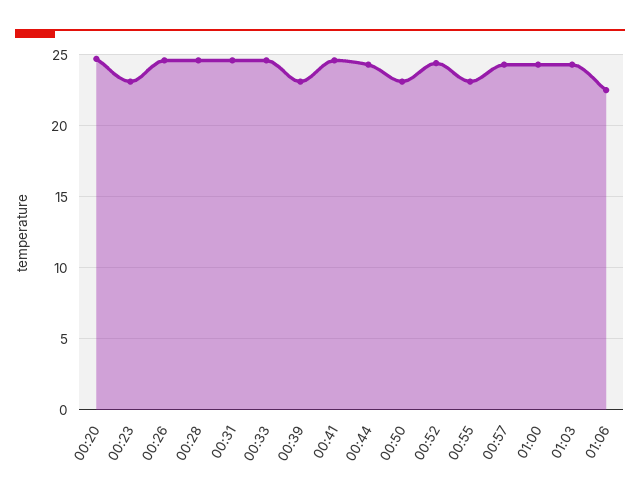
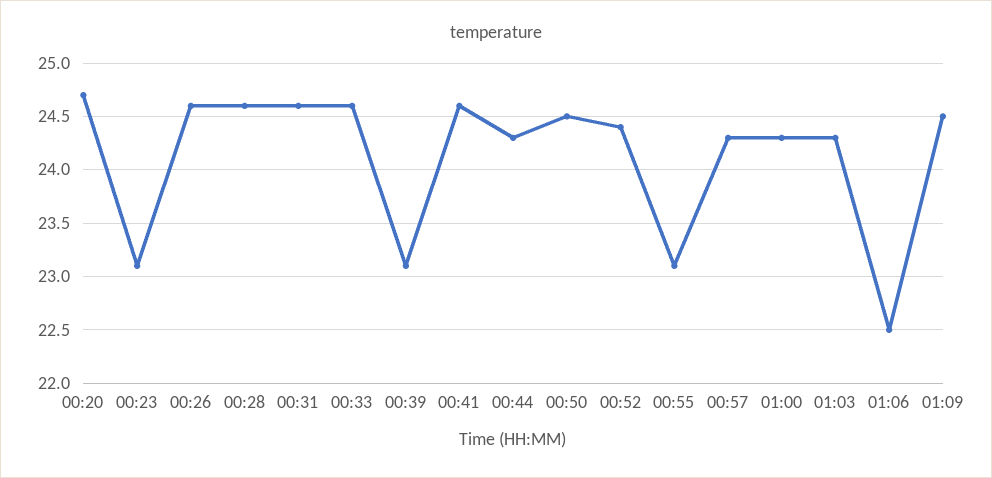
00:50: 23 -> 24.5
01:09: none -> 24.5

